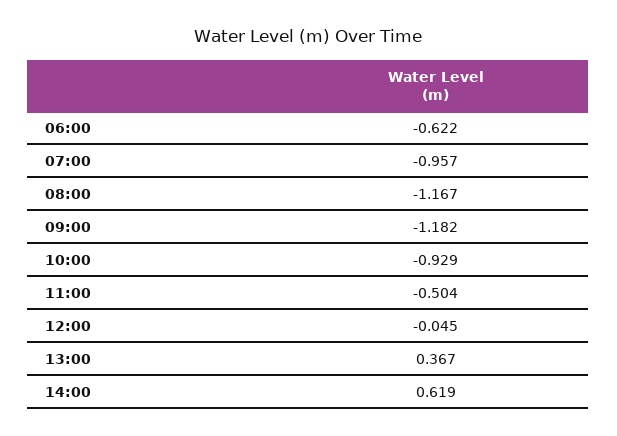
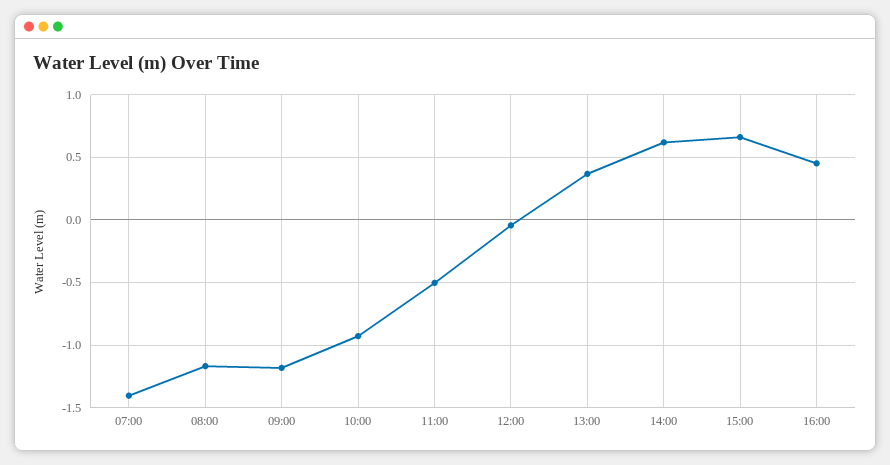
06:00: -0.622 -> none
07:00: -0.957 -> -1.4
15:00: none -> 0.65
16:00: none -> 0.45

